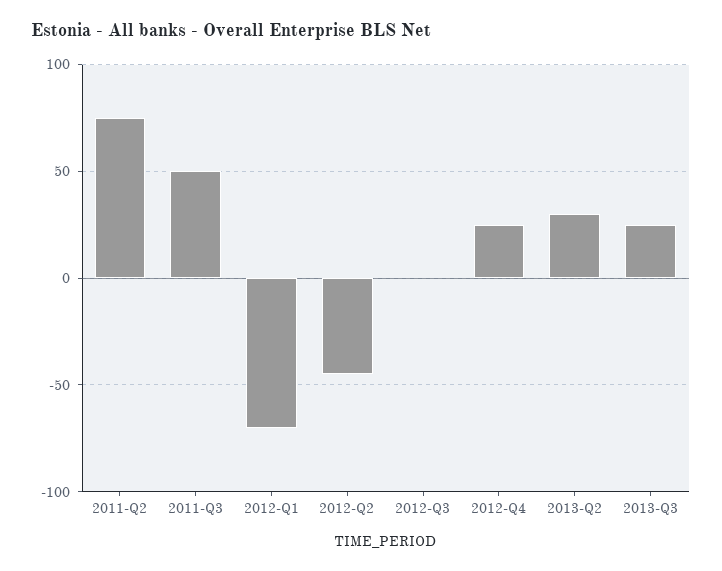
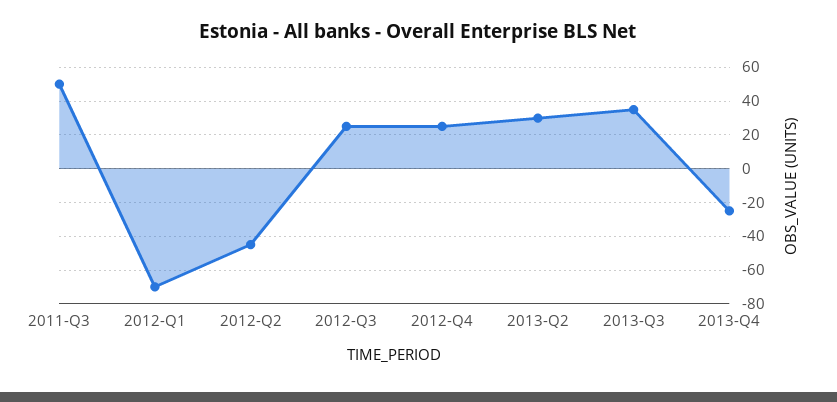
2011-Q2: 75 -> none
2012-Q3: 0 -> 25
2013-Q3: 25 -> 35
2013-Q4: none -> -25

